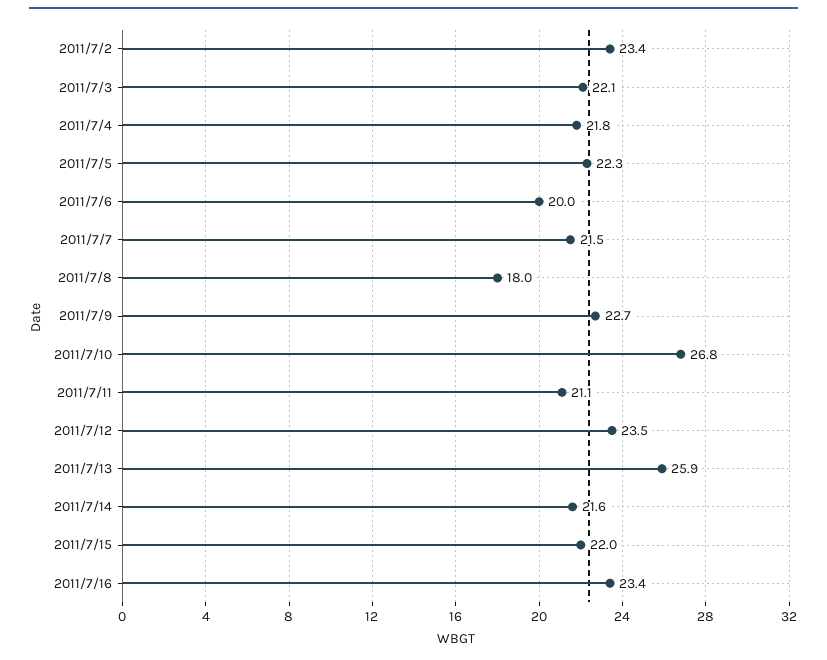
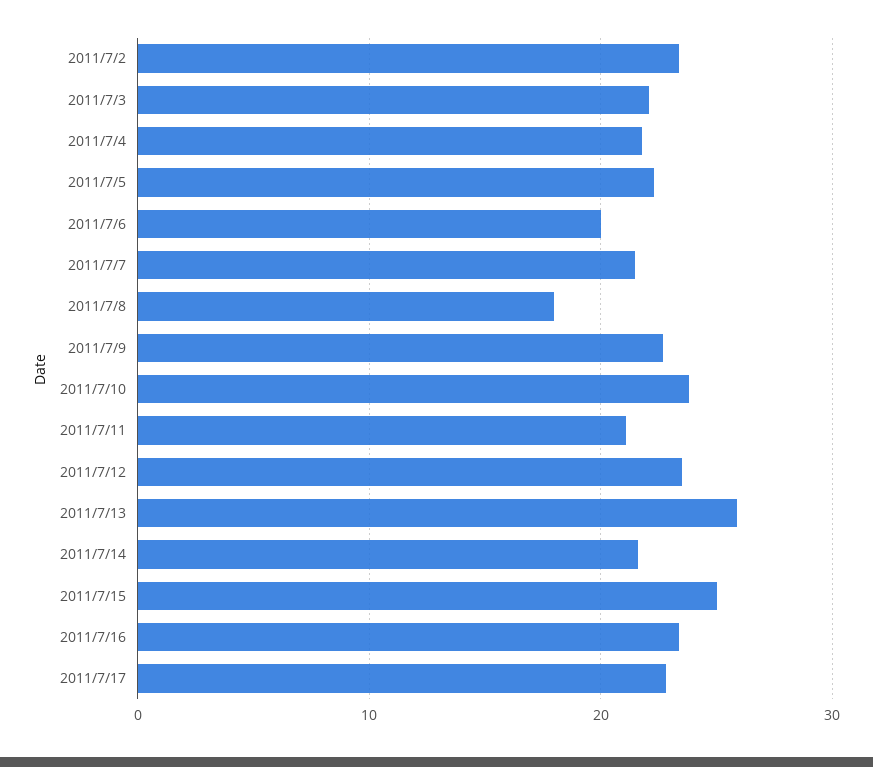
2011/7/10: 26.8 -> 24
2011/7/15: 22 -> 25
2011/7/17: none -> 23

